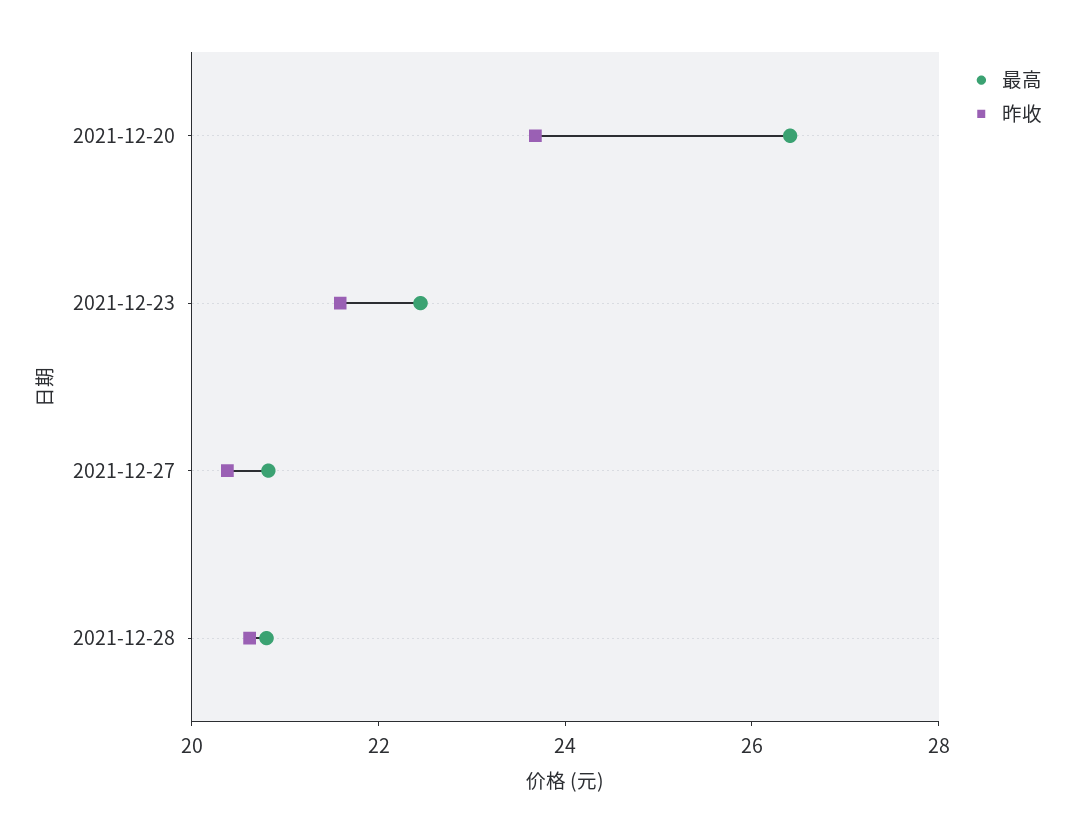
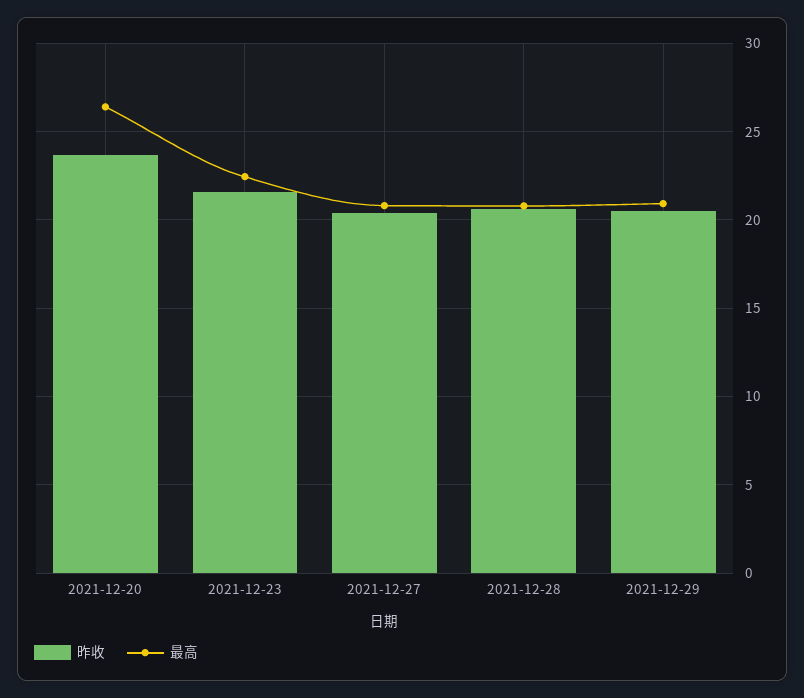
昨收, 2021-12-29: none -> 20.5
最高, 2021-12-29: none -> 21

